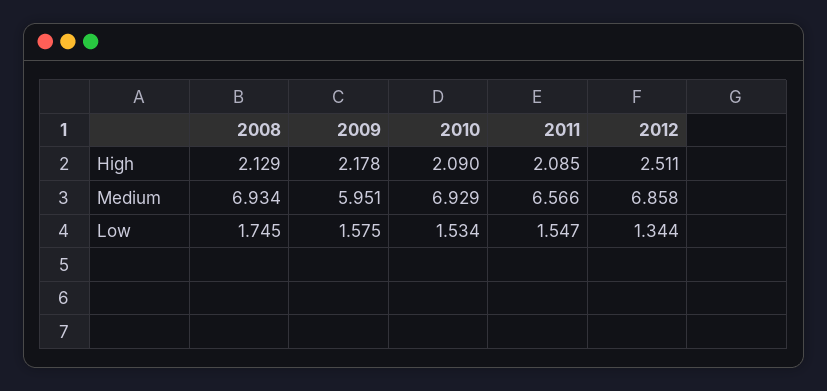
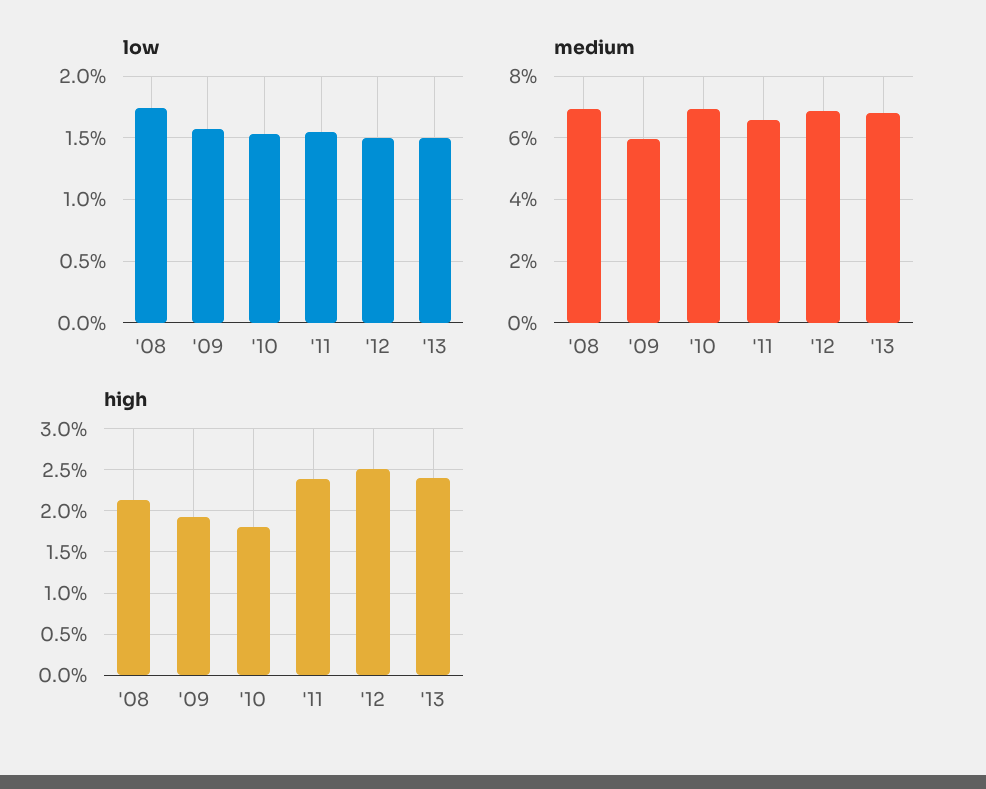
High, 2009: 2.178 -> 1.9
High, 2010: 2.09 -> 1.8
High, 2011: 2.085 -> 2.4
Low, 2012: 1.344 -> 1.5
Low, '13: none -> 1.5
Medium, '13: none -> 6.8
High, '13: none -> 2.4

